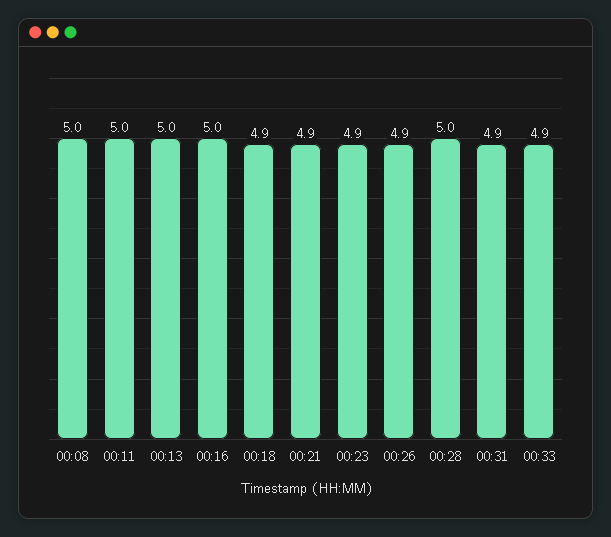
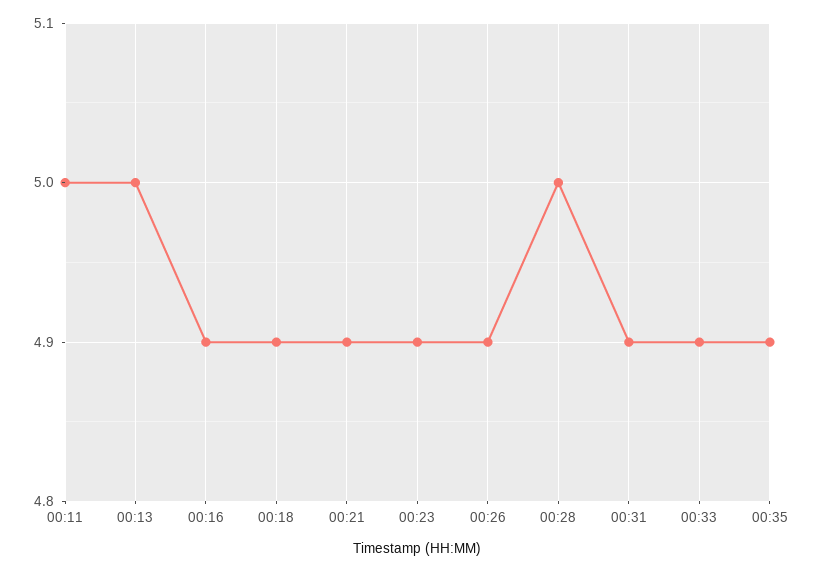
00:08: 5 -> none
00:16: 5 -> 4.9
00:35: none -> 4.9

